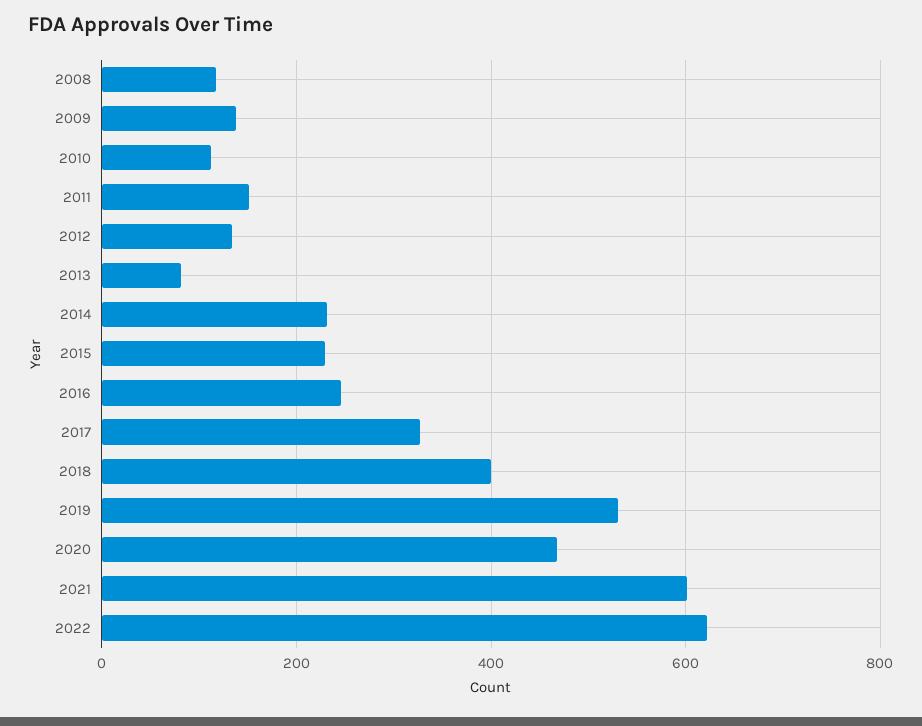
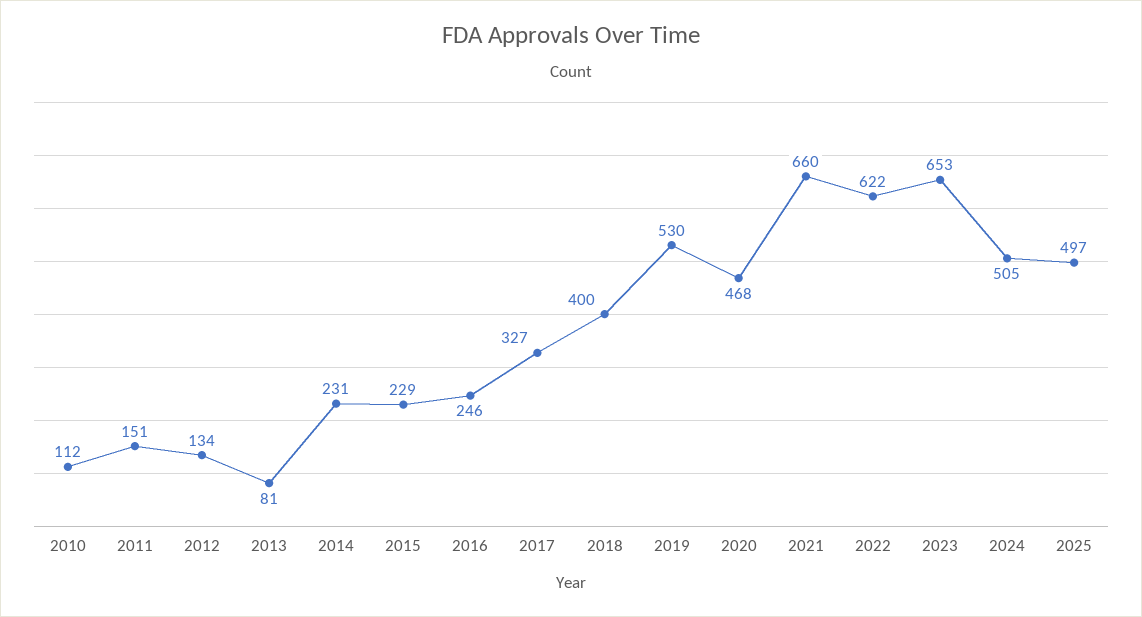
2008: 120 -> none
2009: 140 -> none
2021: 600 -> 660
2023: none -> 653
2024: none -> 505
2025: none -> 497

